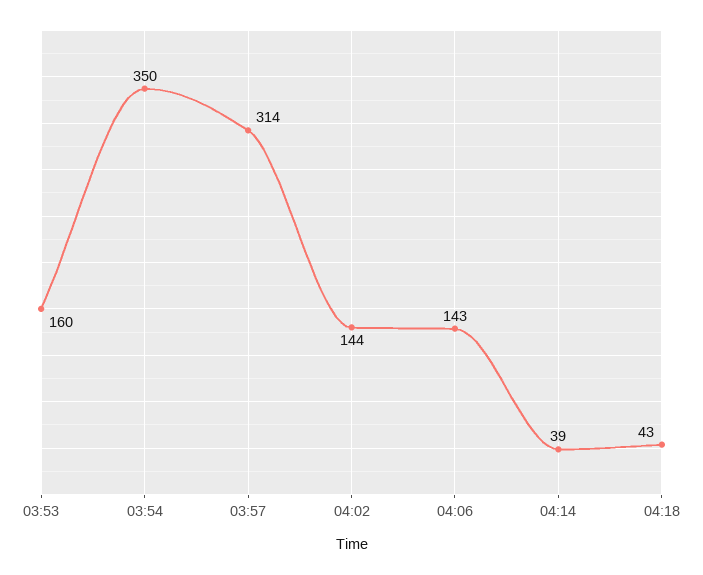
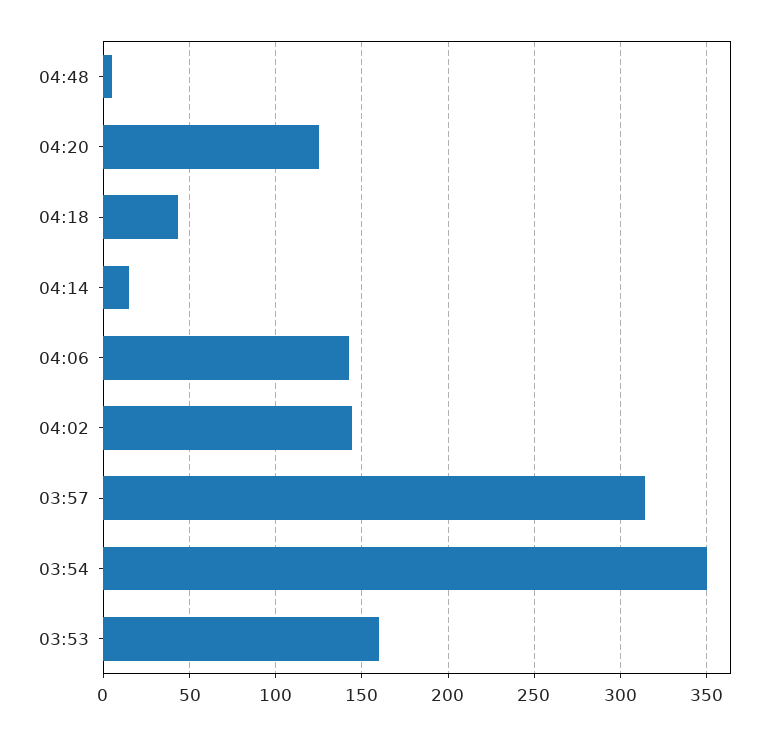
04:14: 39 -> 15
04:48: none -> 5
04:20: none -> 125

